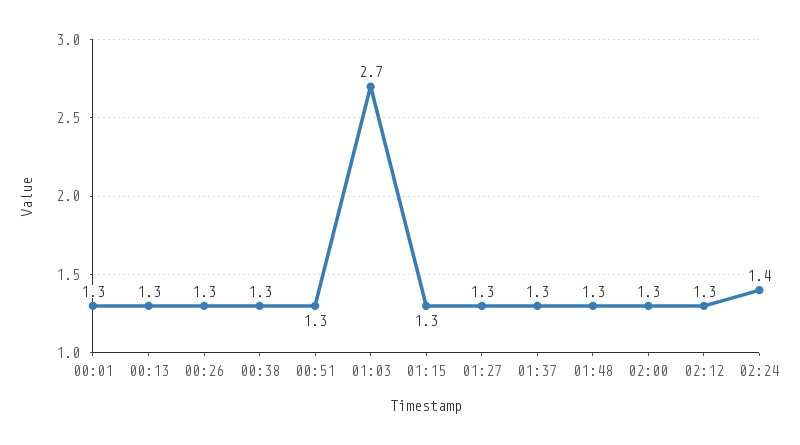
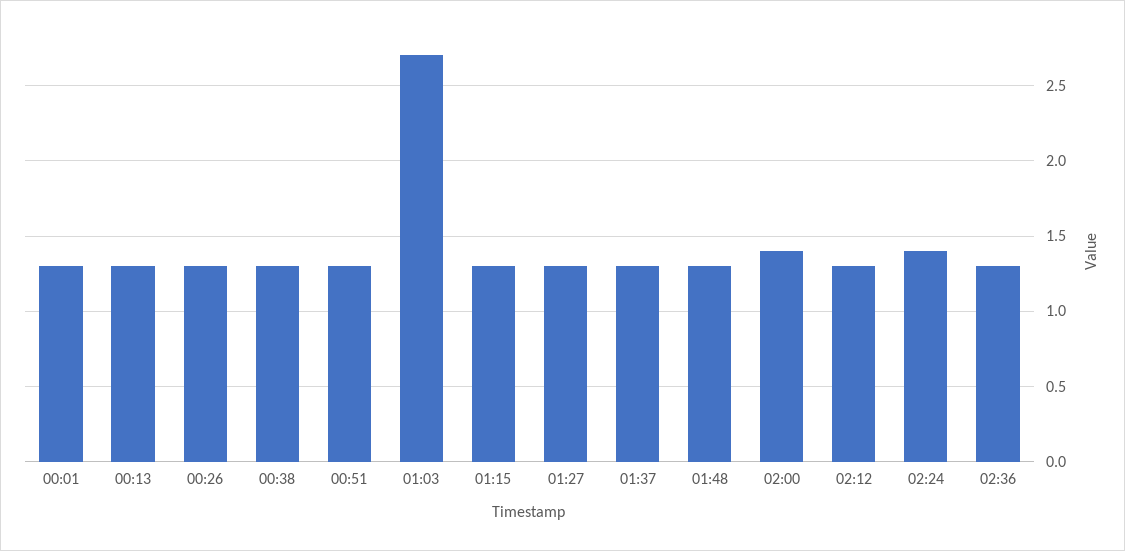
02:00: 1.3 -> 1.4
02:36: none -> 1.3

